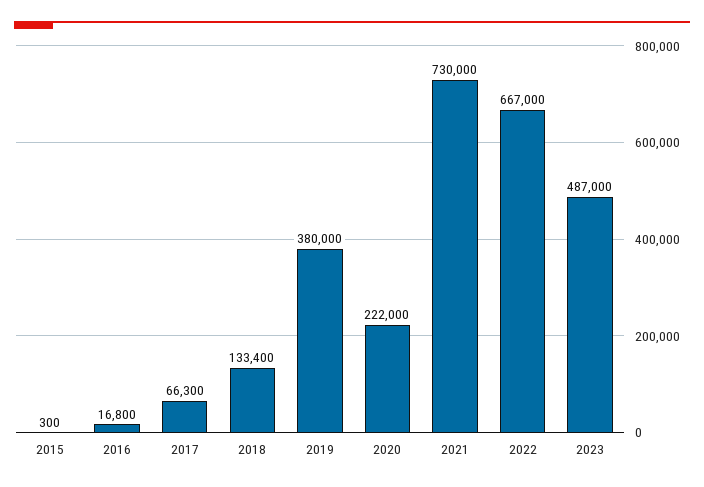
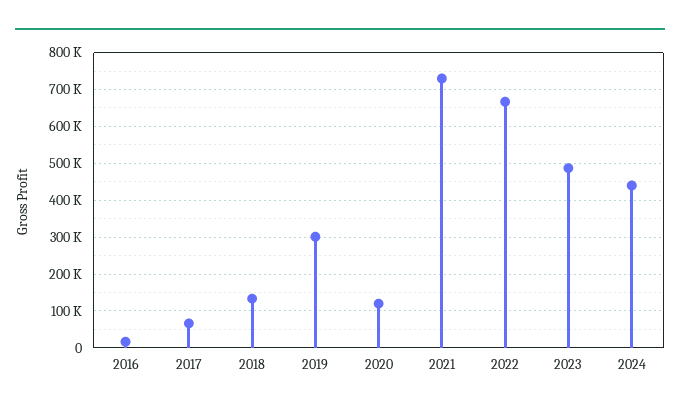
2015: 300 -> none
2019: 380000 -> 300000
2020: 222000 -> 120000
2024: none -> 440000

